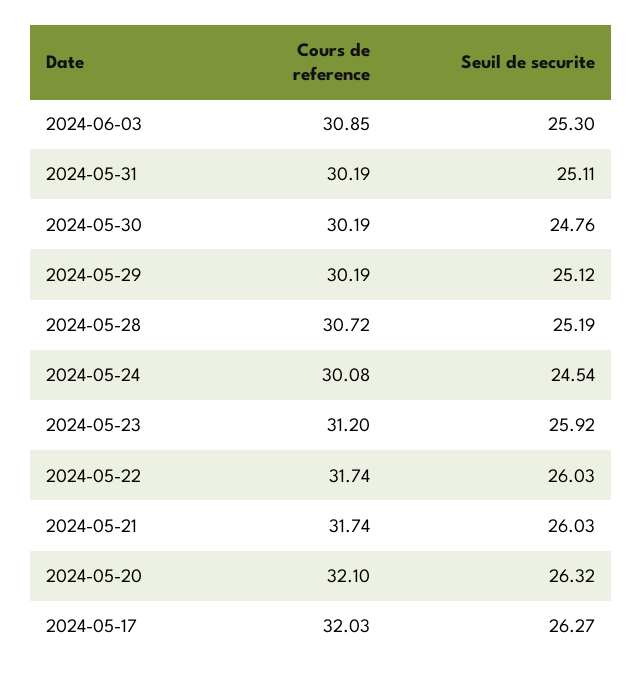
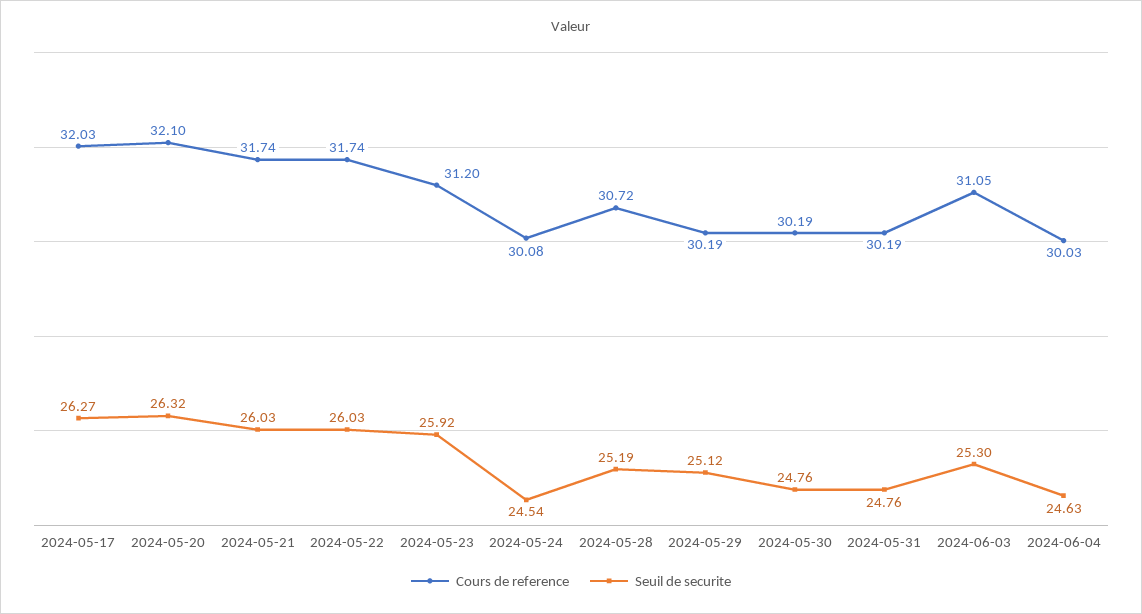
Cours de reference, 2024-06-03: 30.85 -> 31.05
Seuil de securite, 2024-05-31: 25.11 -> 24.76
Cours de reference, 2024-06-04: none -> 30.03
Seuil de securite, 2024-06-04: none -> 24.63

